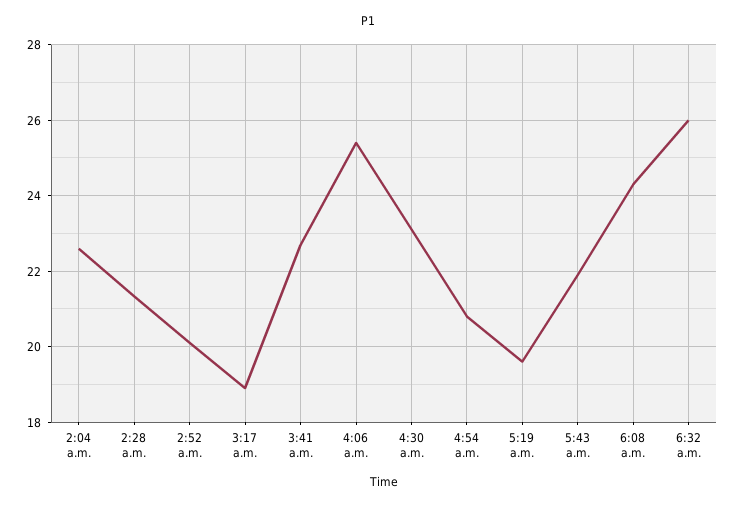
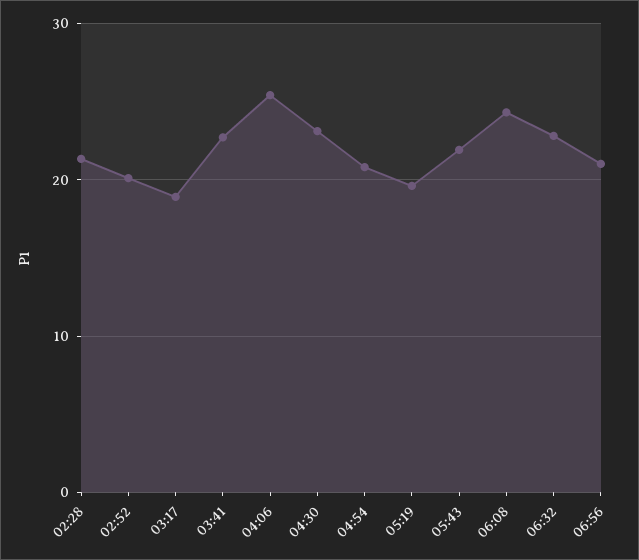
2:04 a.m.: 22.6 -> none
6:32 a.m.: 26 -> 23
06:56: none -> 21

